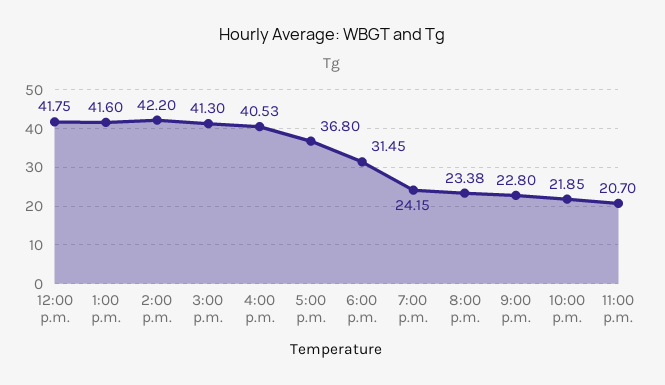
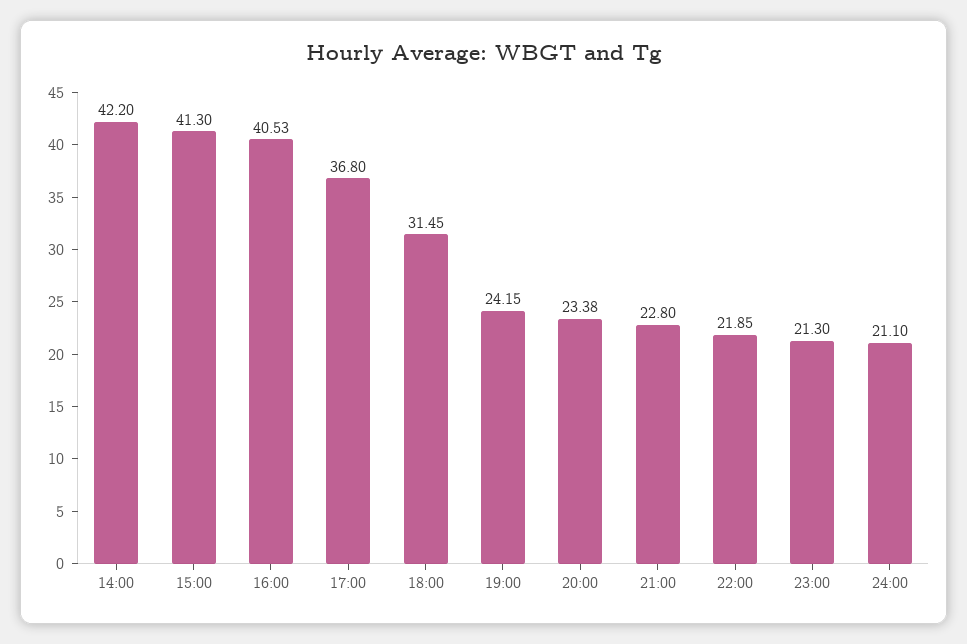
12:00 p.m.: 41.75 -> none
1:00 p.m.: 41.6 -> none
11:00 p.m.: 20.7 -> 21.3
24:00: none -> 21.1

